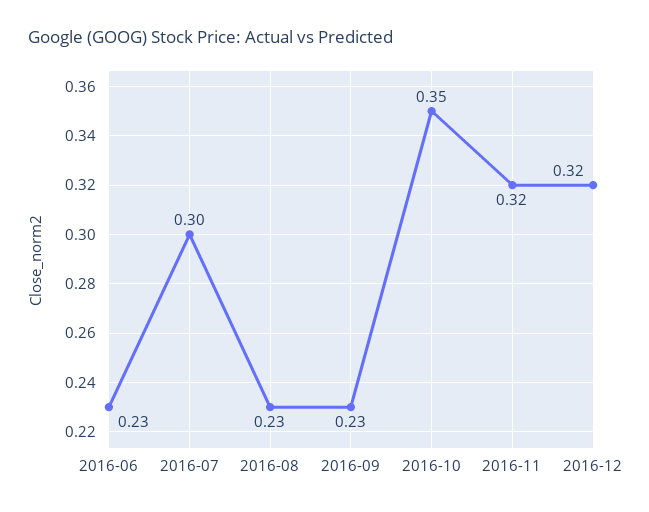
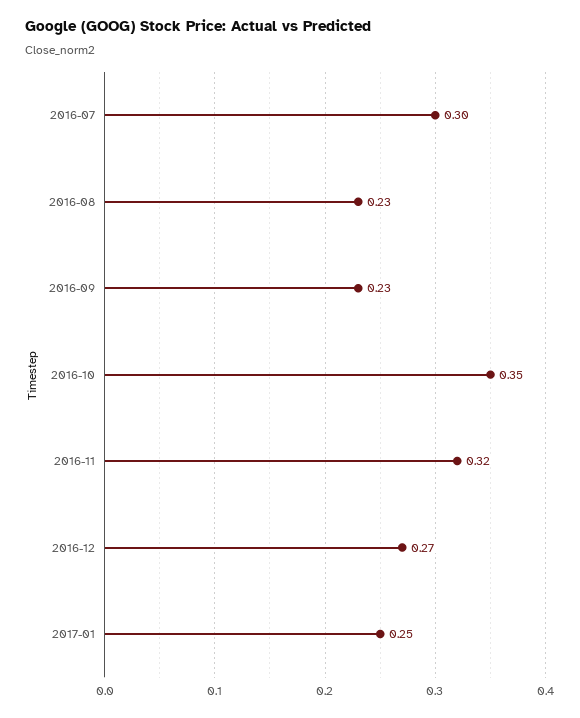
2016-06: 0.23 -> none
2016-12: 0.32 -> 0.27
2017-01: none -> 0.25

